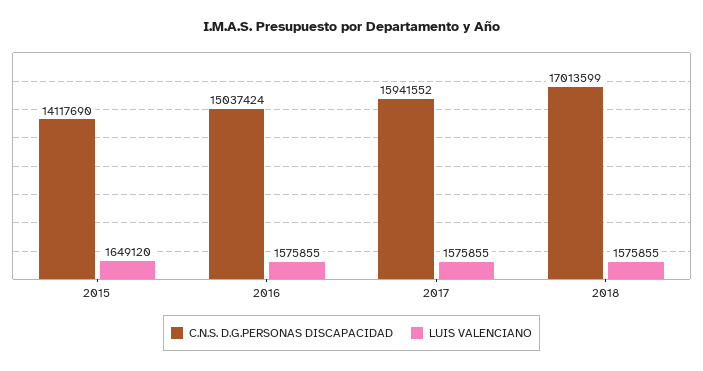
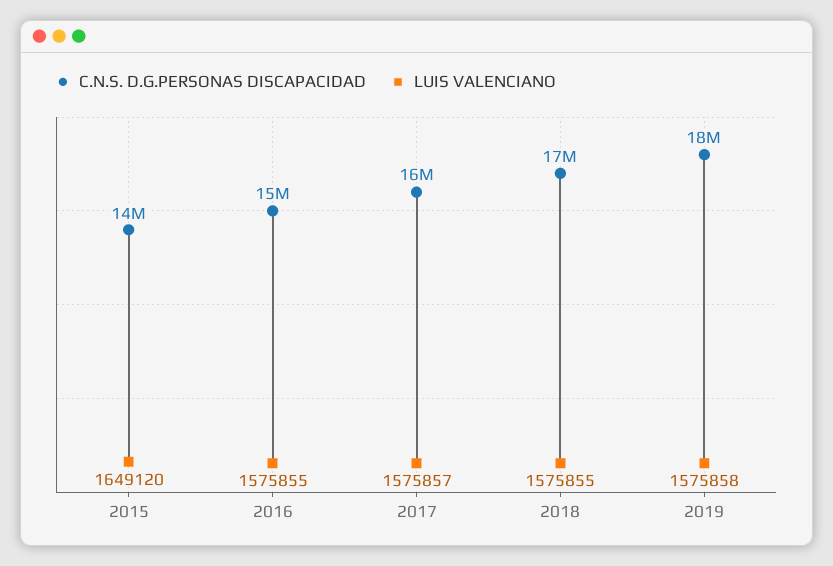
LUIS VALENCIANO, 2017: 1575855 -> 1575857
C.N.S. D.G.PERSONAS DISCAPACIDAD, 2019: none -> 18000000
LUIS VALENCIANO, 2019: none -> 1575858

